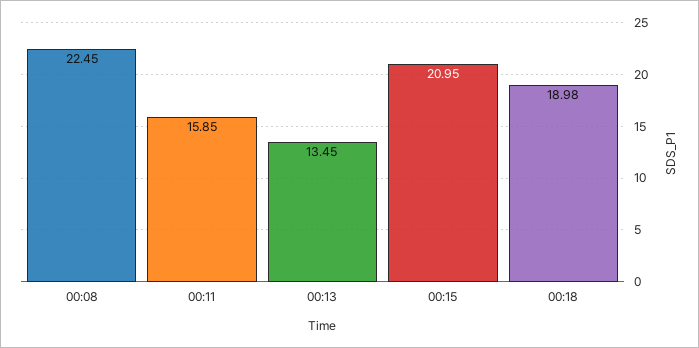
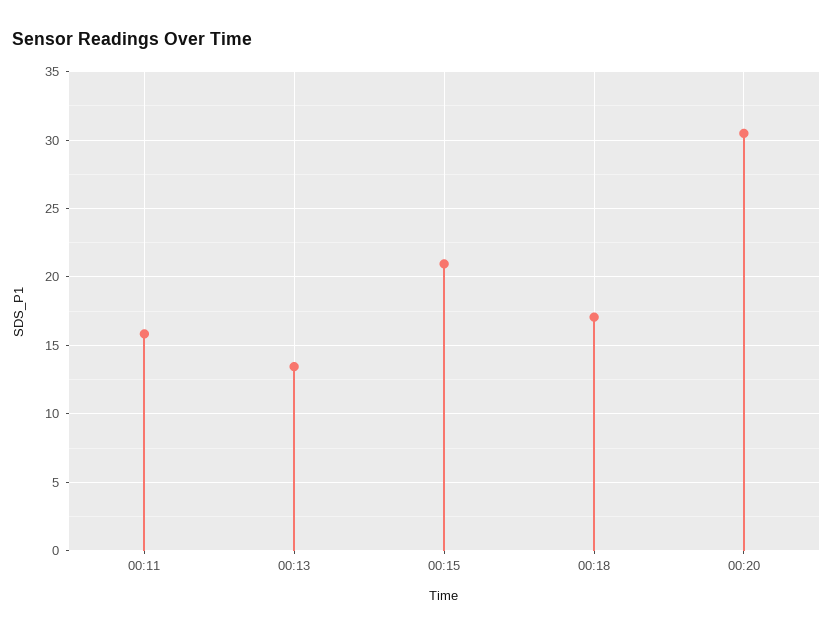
00:08: 22.45 -> none
00:18: 18.98 -> 17
00:20: none -> 30.5

